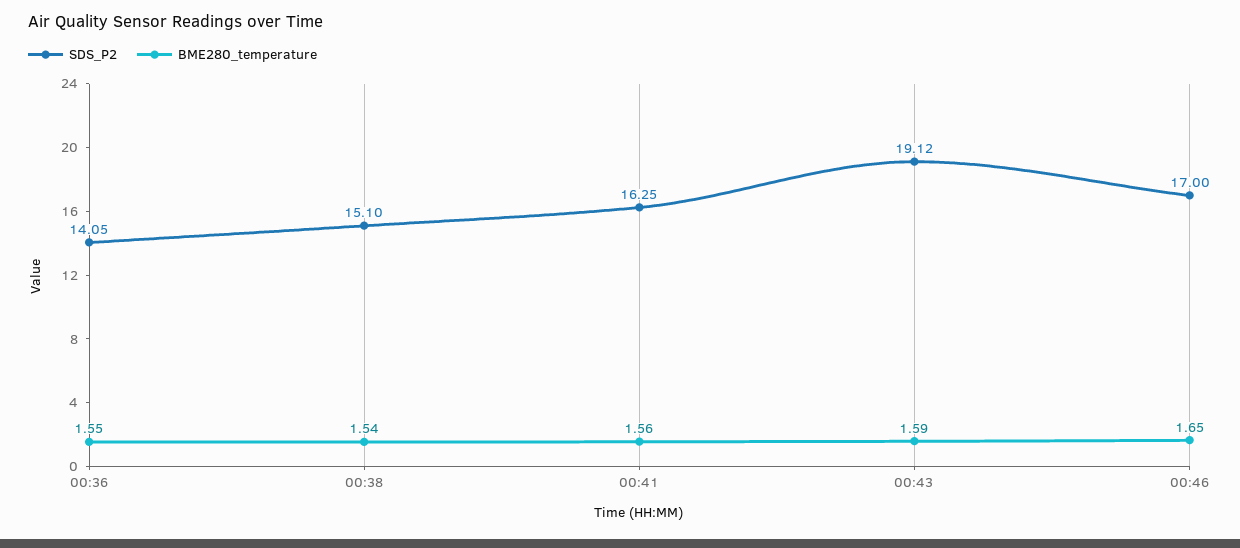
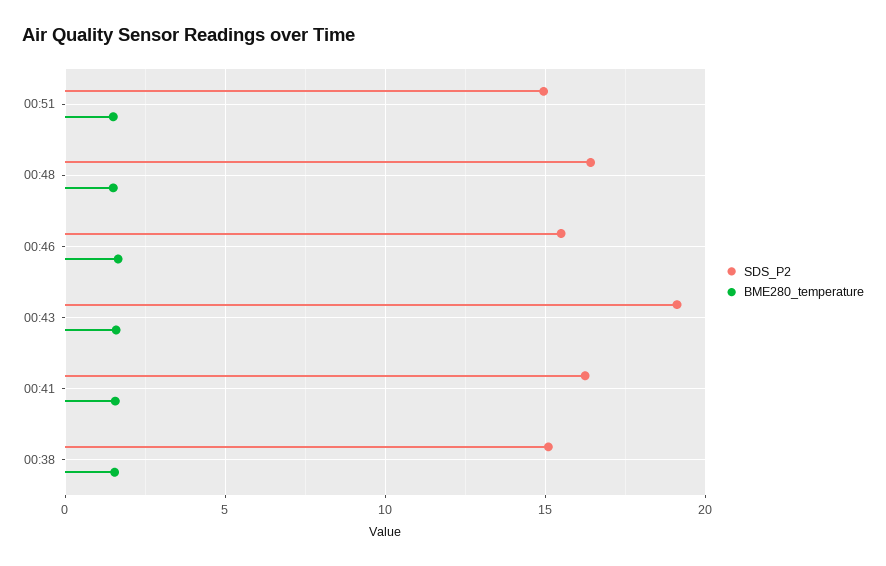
SDS_P2, 00:36: 14.05 -> none
BME280_temperature, 00:36: 1.55 -> none
SDS_P2, 00:46: 17 -> 15.5
SDS_P2, 00:51: none -> 15
BME280_temperature, 00:51: none -> 1.5
SDS_P2, 00:48: none -> 16.5
BME280_temperature, 00:48: none -> 1.5

